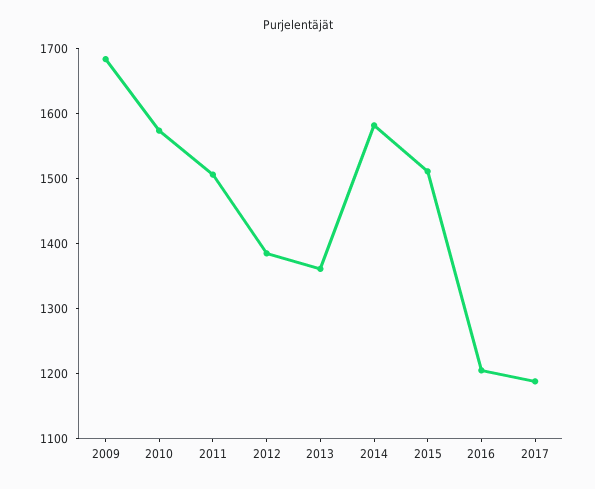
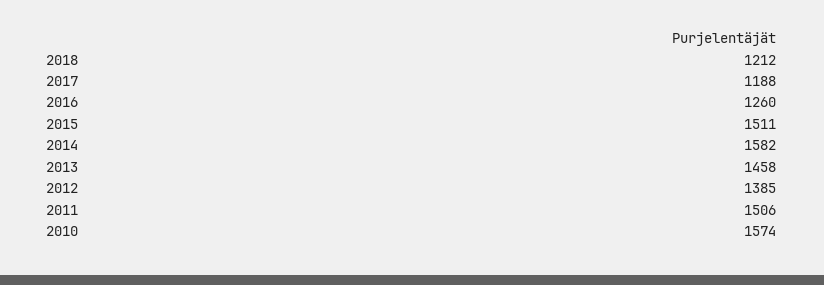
2009: 1680 -> none
2013: 1360 -> 1458
2016: 1200 -> 1260
2018: none -> 1212

